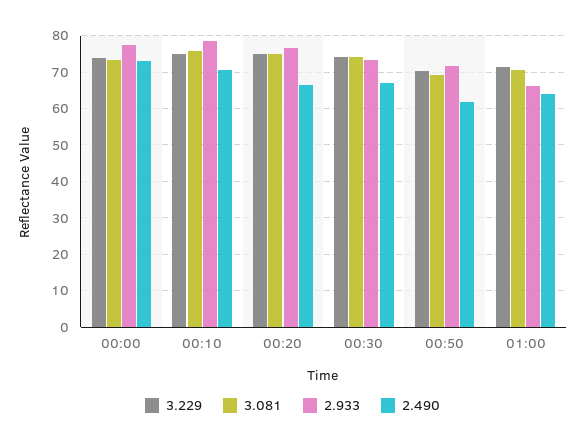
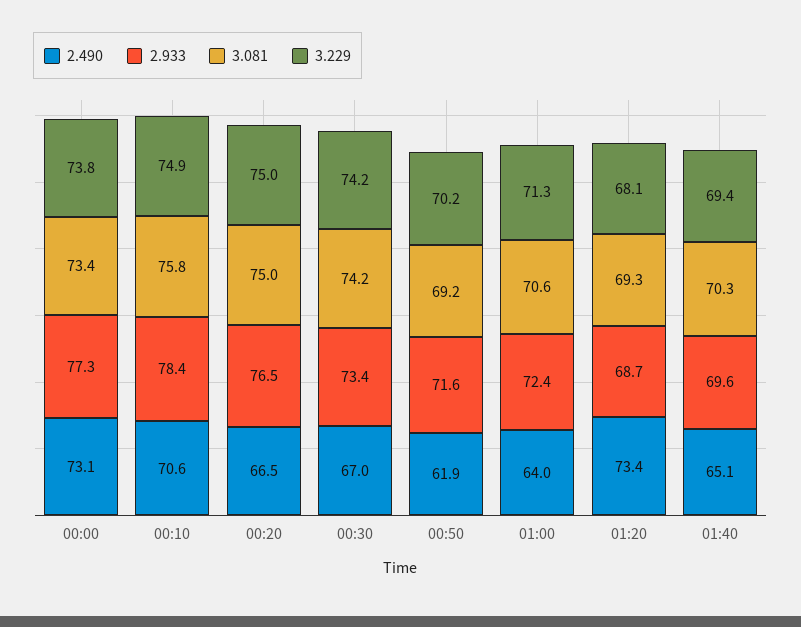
2.933, 01:00: 66 -> 72.4
2.490, 01:20: none -> 73.4
2.933, 01:20: none -> 68.7
3.081, 01:20: none -> 69.3
3.229, 01:20: none -> 68.1
2.490, 01:40: none -> 65.1
2.933, 01:40: none -> 69.6
3.081, 01:40: none -> 70.3
3.229, 01:40: none -> 69.4

